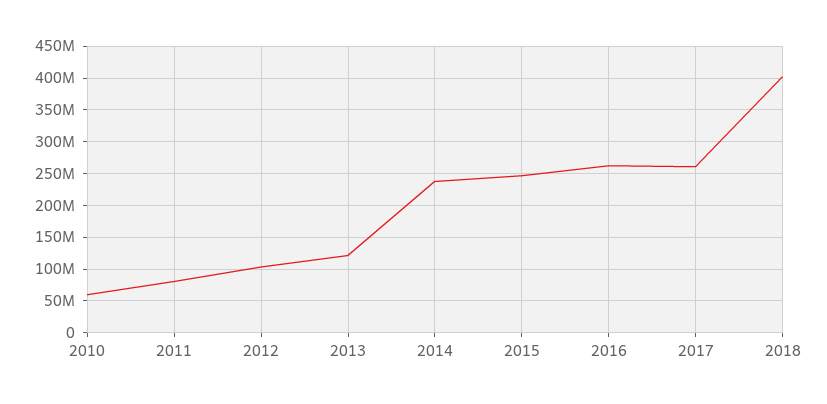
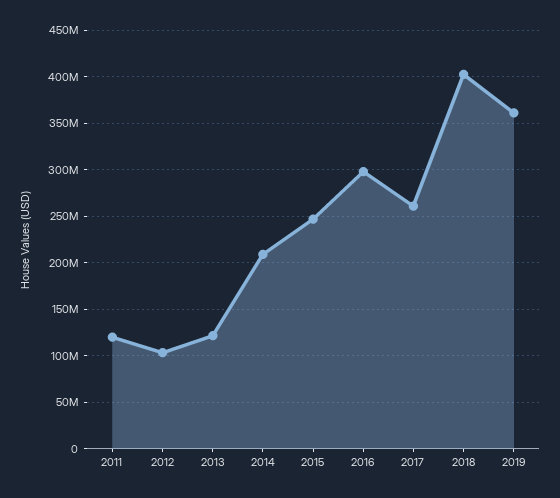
2010: 60000000 -> none
2011: 80000000 -> 120000000
2014: 240000000 -> 210000000
2016: 260000000 -> 300000000
2019: none -> 360000000

